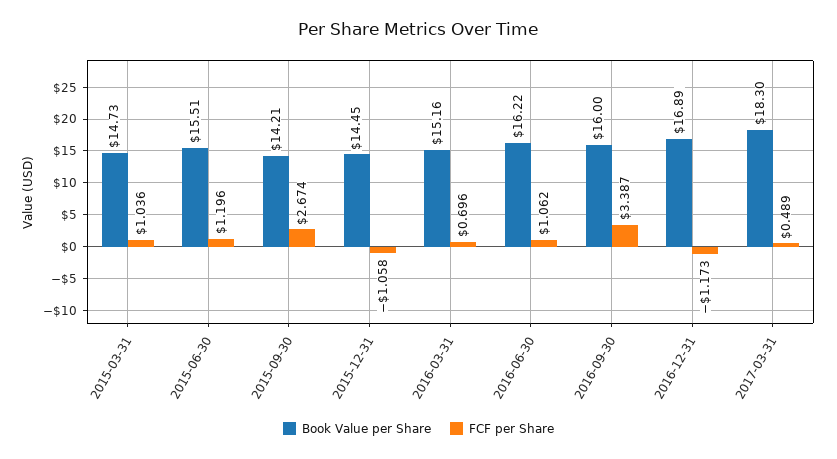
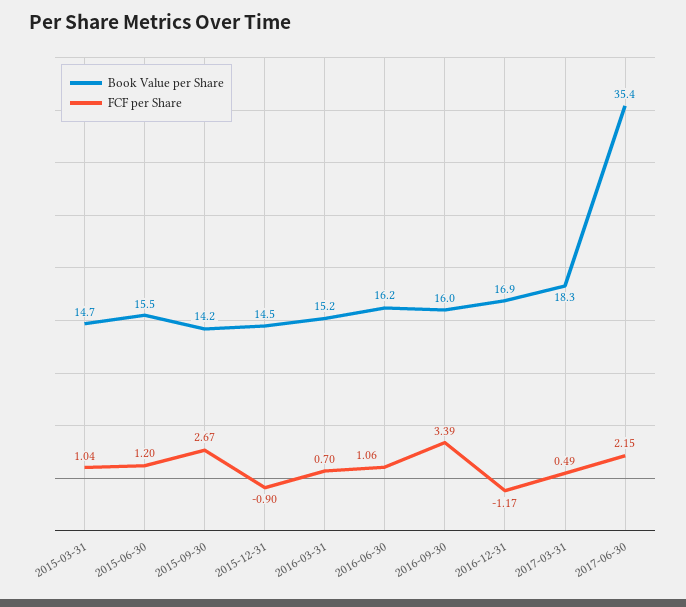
FCF per Share, 2015-12-31: -1.058 -> -0.9
Book Value per Share, 2017-06-30: none -> 35.4
FCF per Share, 2017-06-30: none -> 2.15

